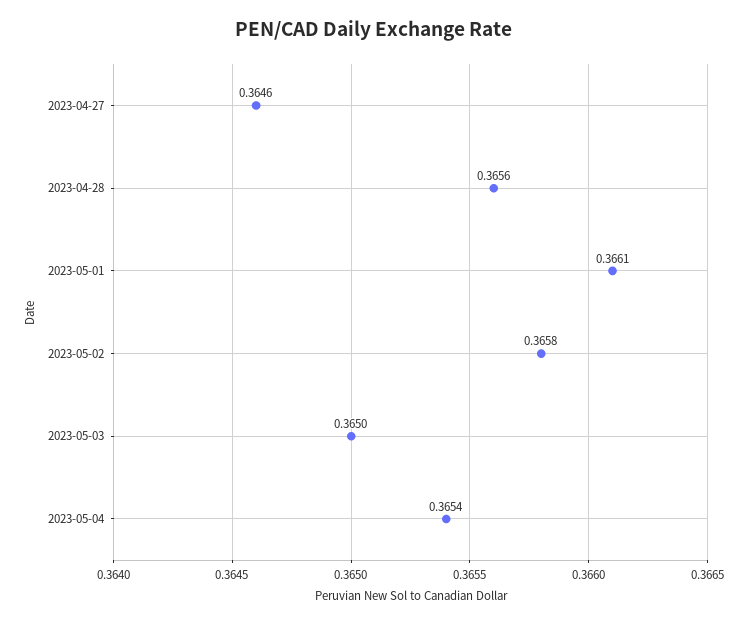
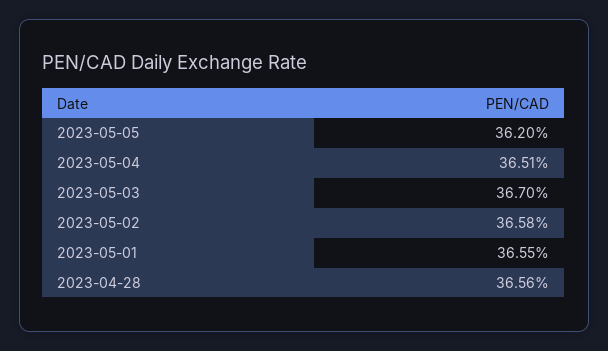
2023-04-27: 0.3646 -> none
2023-05-01: 0.3661 -> 0.3655
2023-05-03: 0.365 -> 0.367
2023-05-04: 0.3654 -> 0.3651
2023-05-05: none -> 0.362

